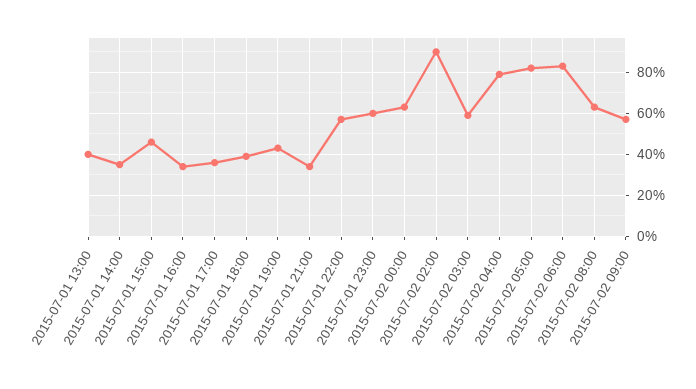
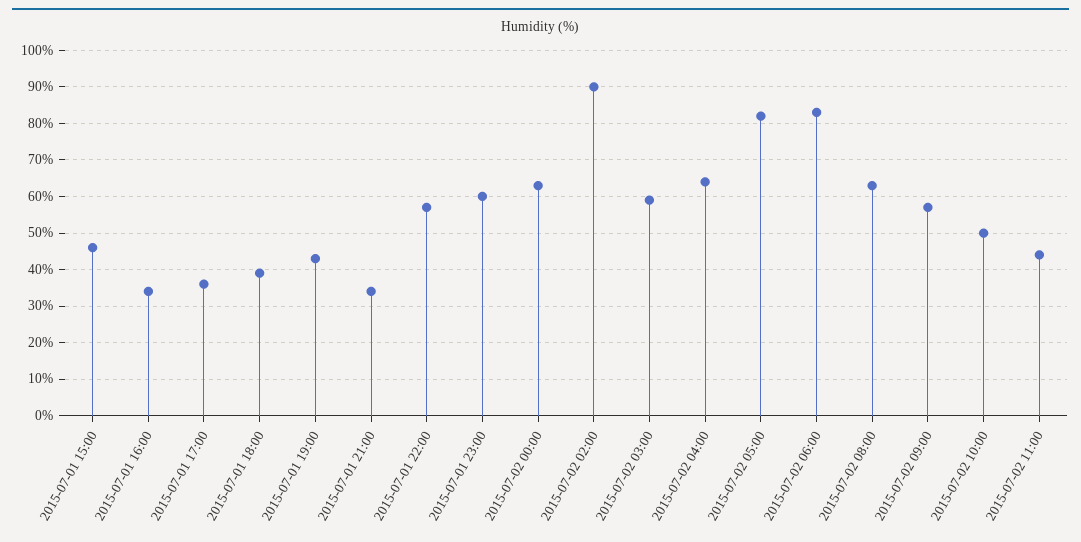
2015-07-01 13:00: 40 -> none
2015-07-01 14:00: 35 -> none
2015-07-02 04:00: 80 -> 65
2015-07-02 10:00: none -> 50
2015-07-02 11:00: none -> 45

